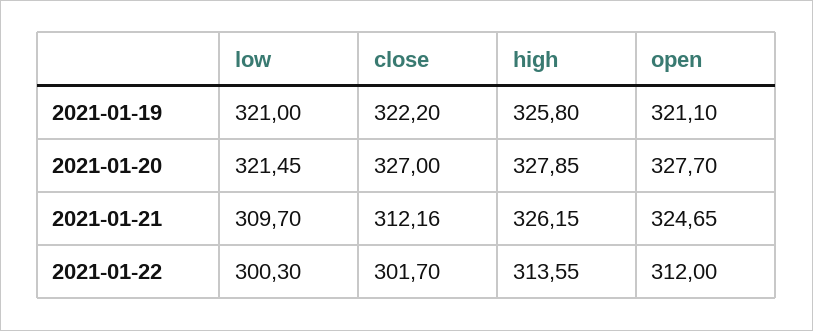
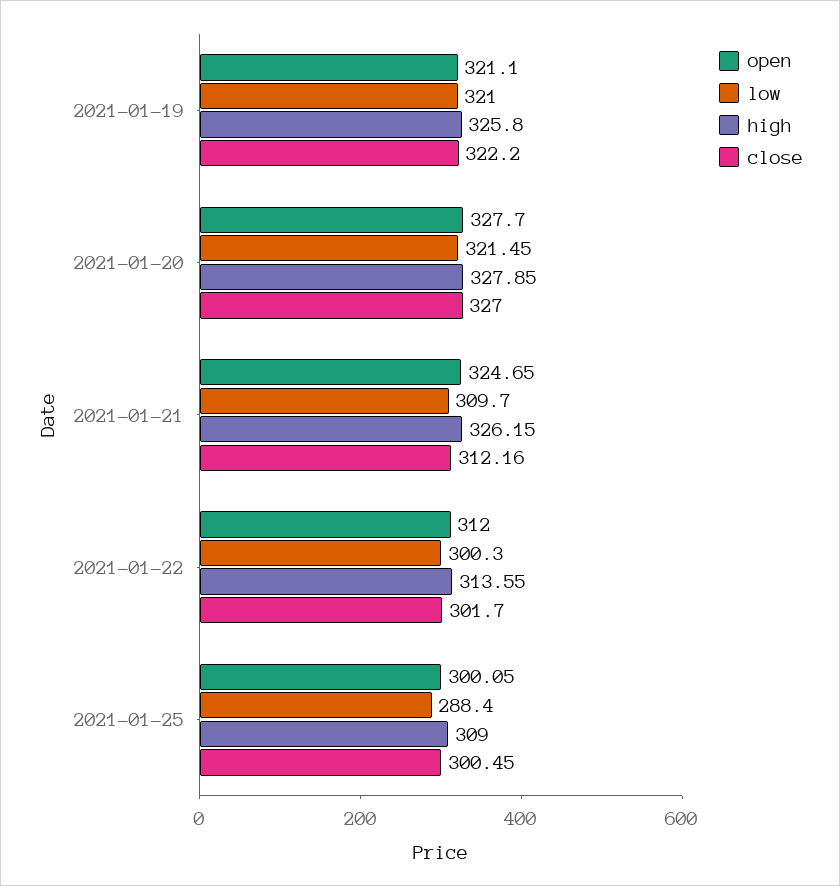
open, 2021-01-25: none -> 300.05
low, 2021-01-25: none -> 288.4
high, 2021-01-25: none -> 309
close, 2021-01-25: none -> 300.45

